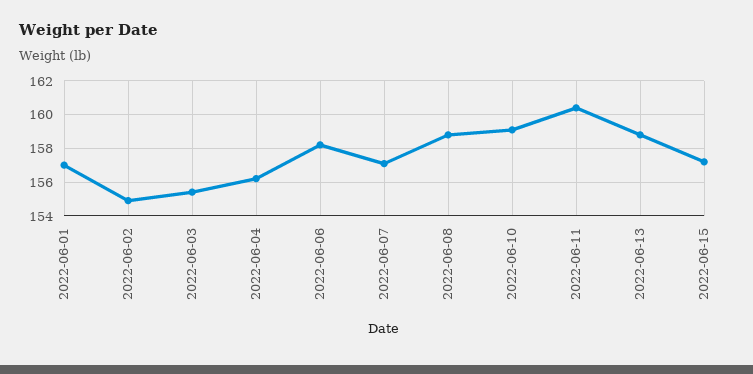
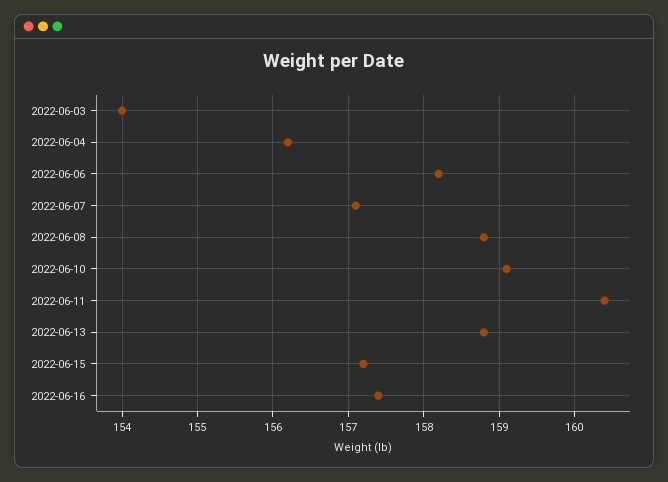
2022-06-01: 157 -> none
2022-06-02: 155 -> none
2022-06-03: 155.5 -> 154
2022-06-16: none -> 157.4

